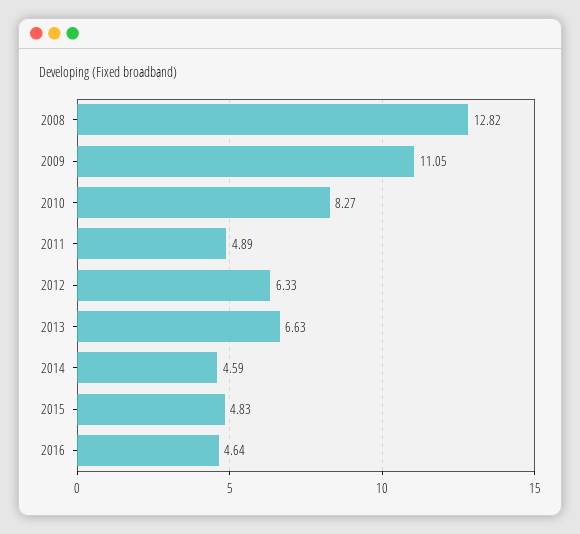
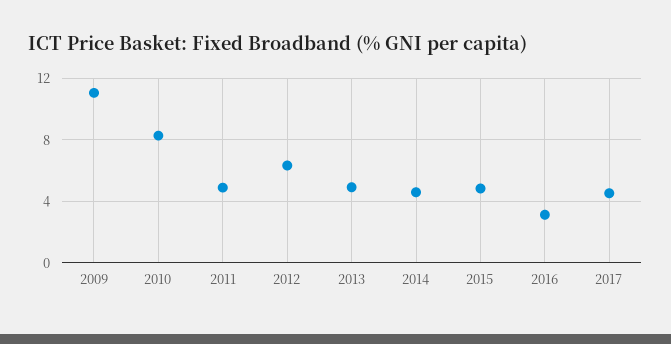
2008: 12.82 -> none
2013: 6.63 -> 5
2016: 4.64 -> 3
2017: none -> 4.5

